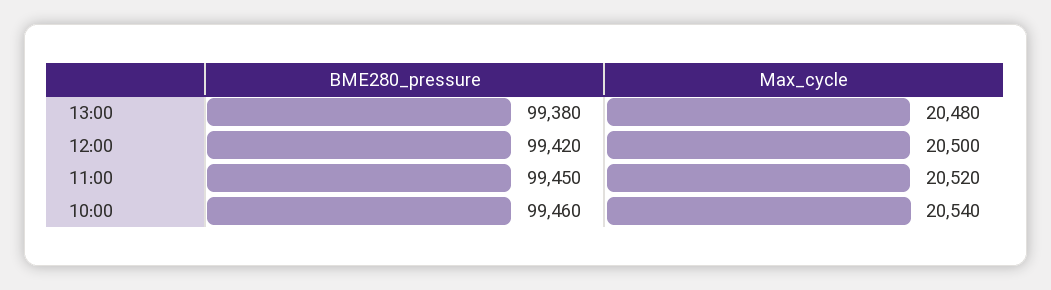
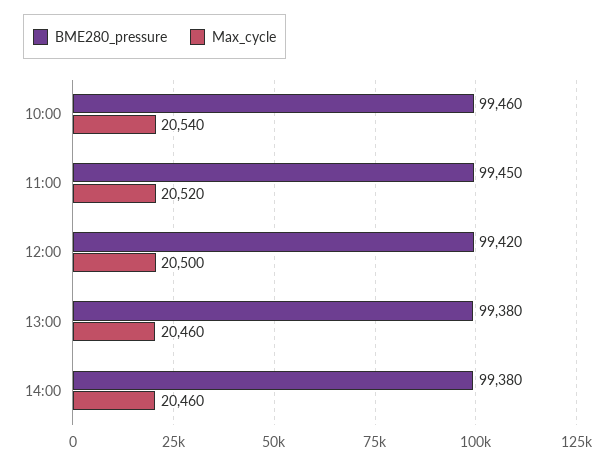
Max_cycle, 13:00: 20480 -> 20460
BME280_pressure, 14:00: none -> 99380
Max_cycle, 14:00: none -> 20460

